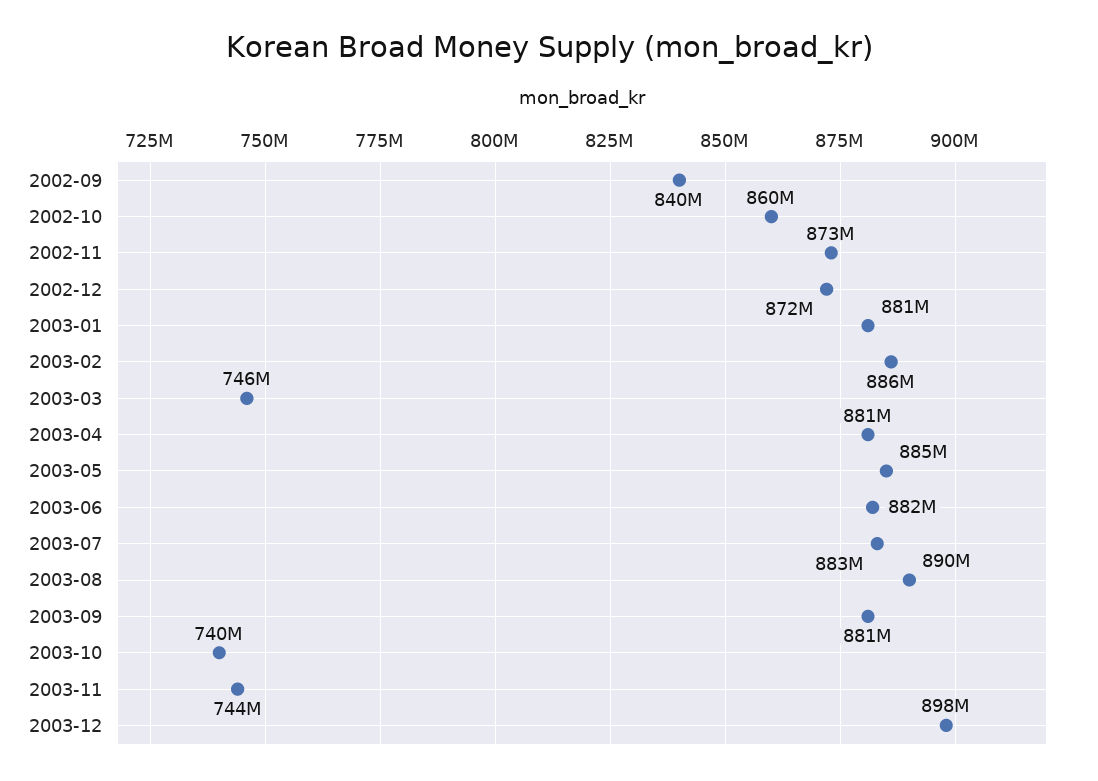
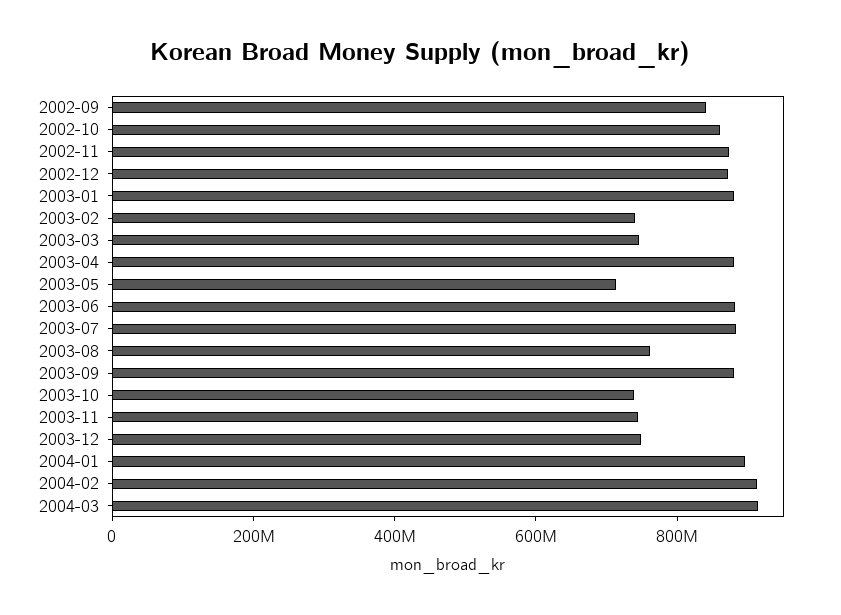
2003-02: 886000000 -> 750000000
2003-05: 885000000 -> 700000000
2003-08: 890000000 -> 750000000
2003-12: 898000000 -> 750000000
2004-01: none -> 900000000
2004-02: none -> 900000000
2004-03: none -> 900000000

